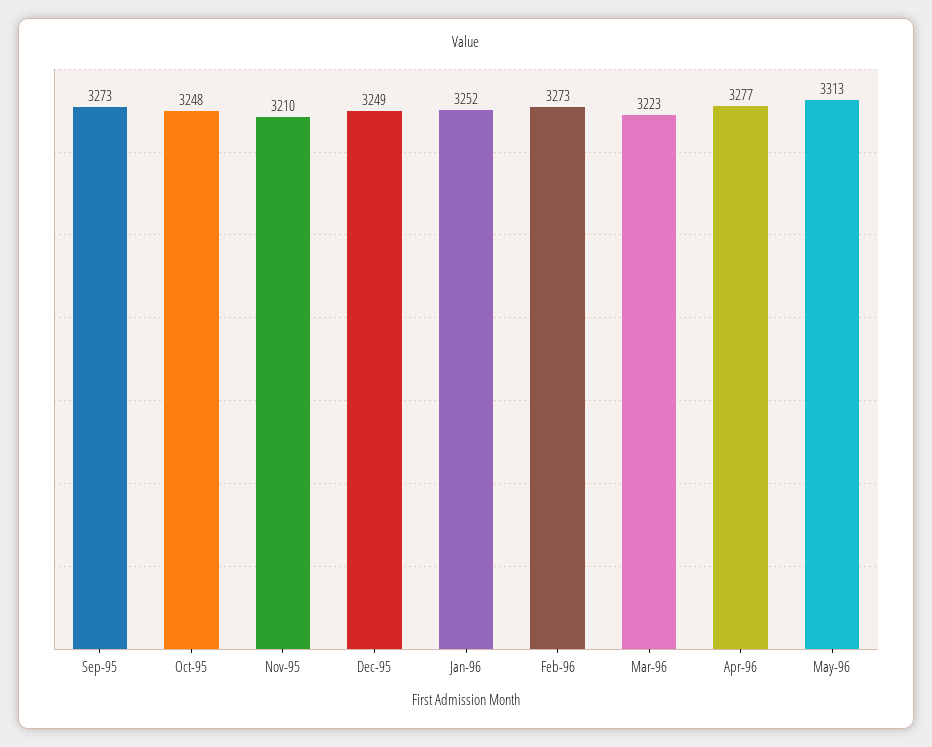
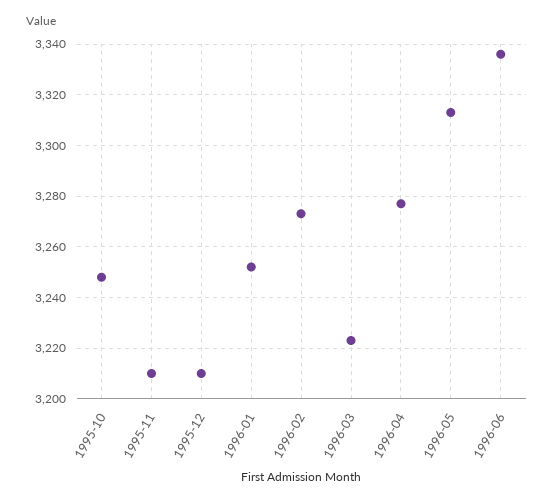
Sep-95: 3273 -> none
Dec-95: 3249 -> 3210
1996-06: none -> 3335

